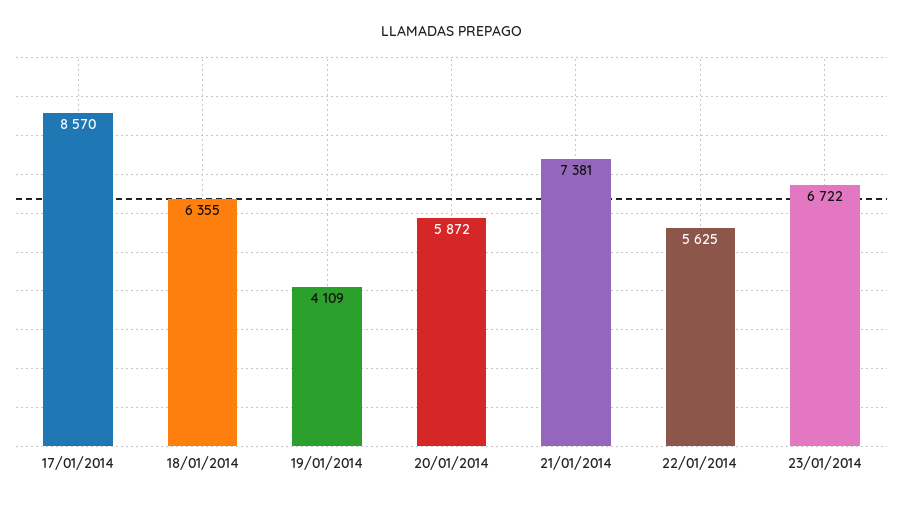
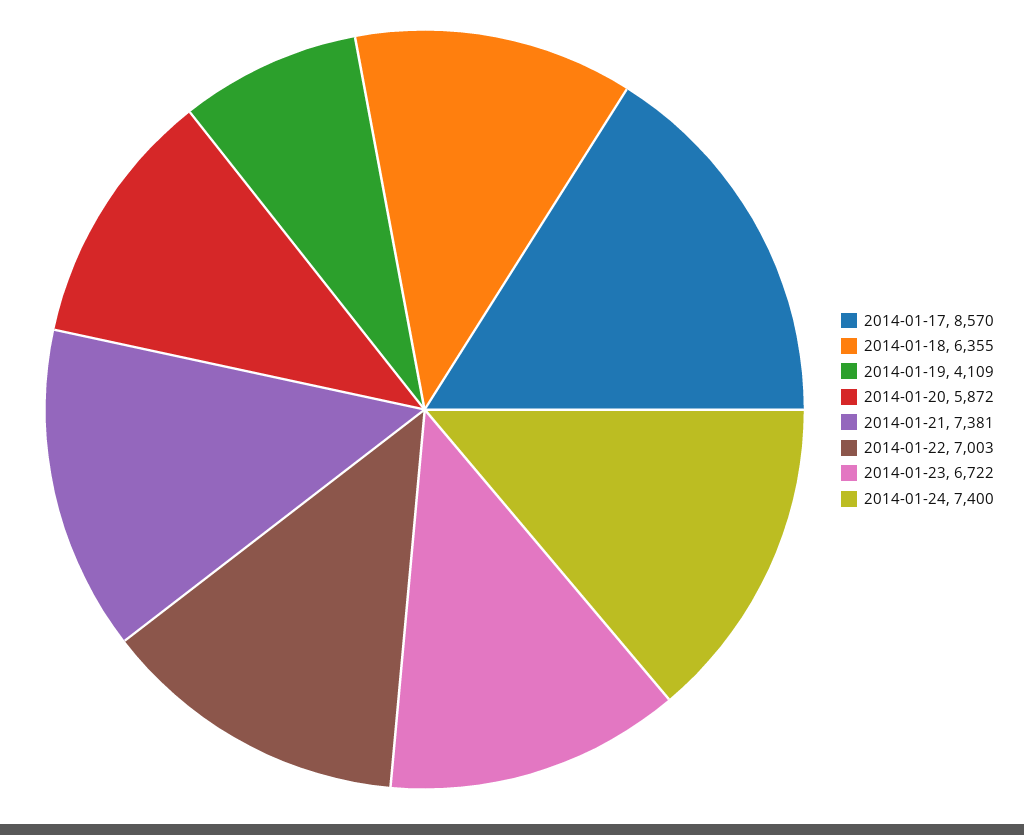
22/01/2014: 5625 -> 7003
2014-01-24: none -> 7400

